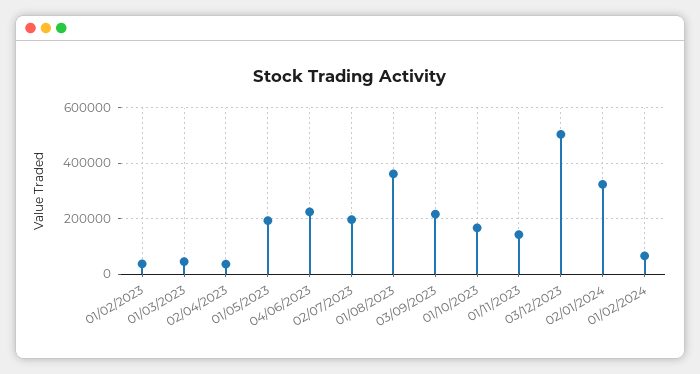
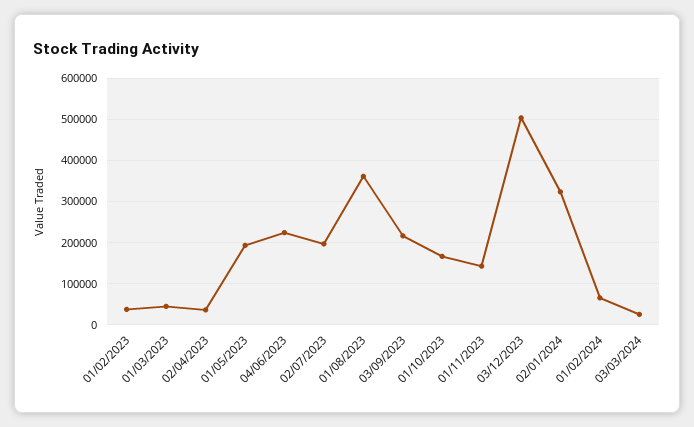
03/03/2024: none -> 20000

